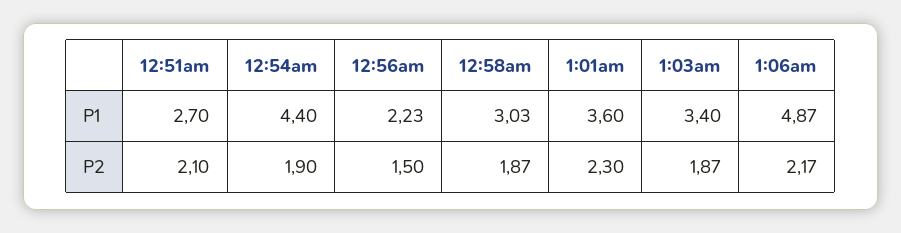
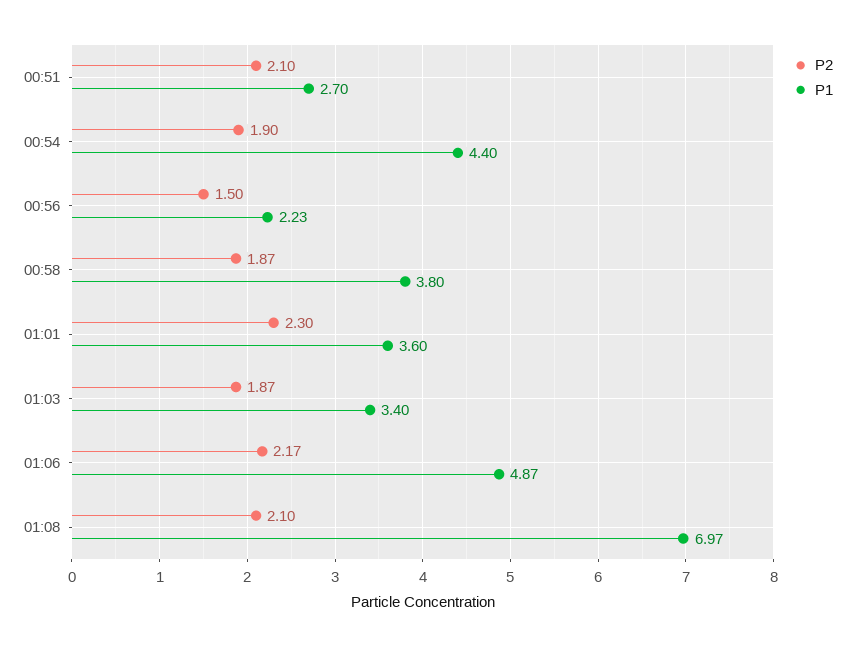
P1, 12:58am: 3.03 -> 3.8
P2, 01:08: none -> 2.1
P1, 01:08: none -> 6.97

